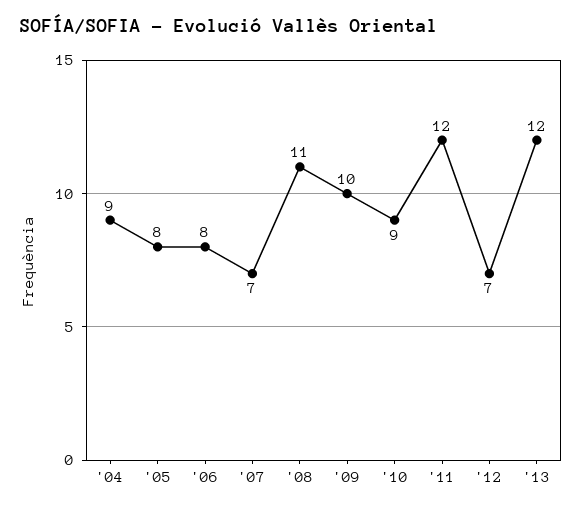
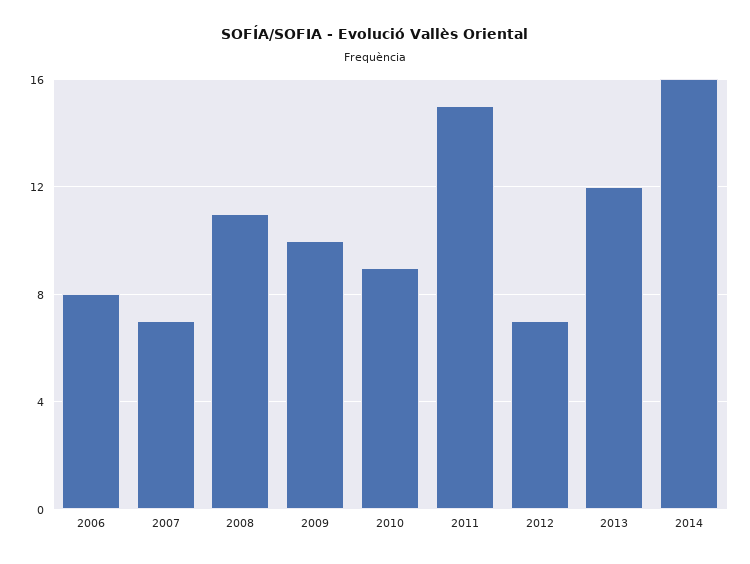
'04: 9 -> none
'05: 8 -> none
'11: 12 -> 15
2014: none -> 16

